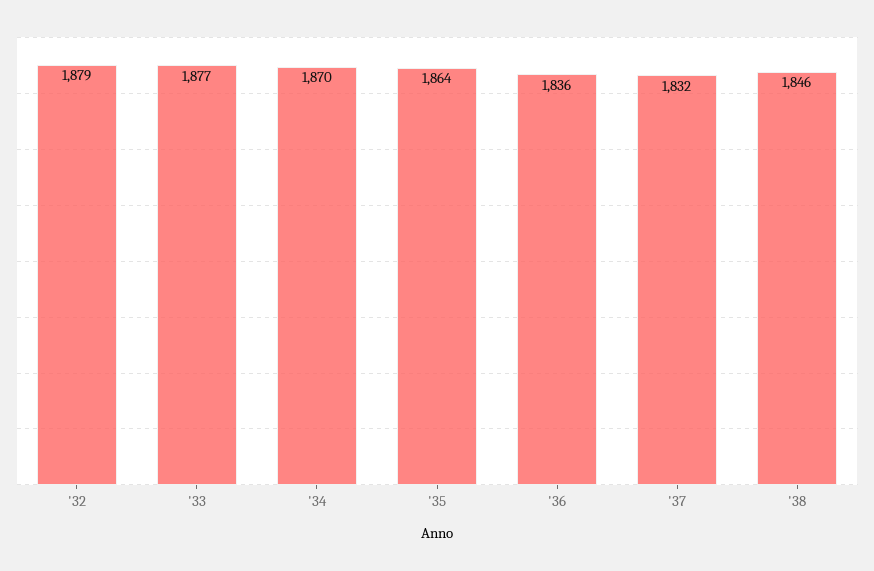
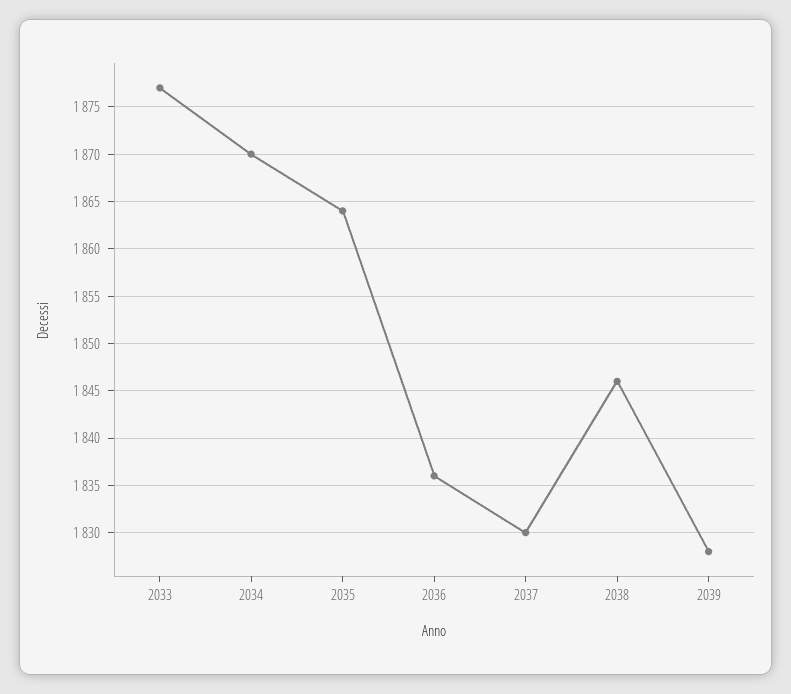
'32: 1879 -> none
'37: 1832 -> 1830
2039: none -> 1828

